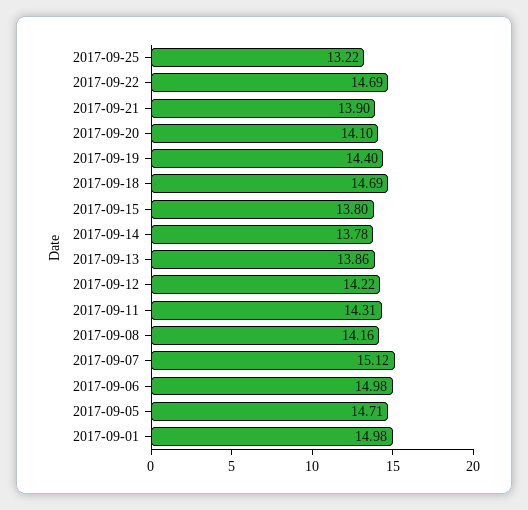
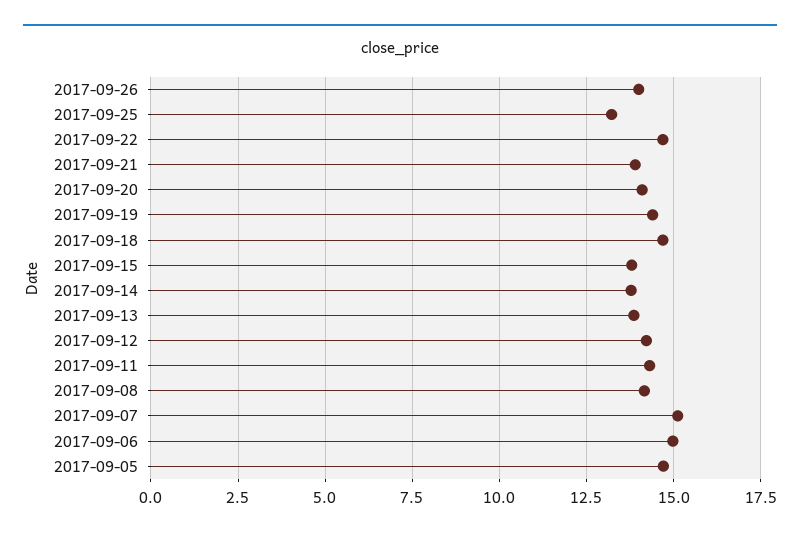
2017-09-01: 14.98 -> none
2017-09-26: none -> 14

